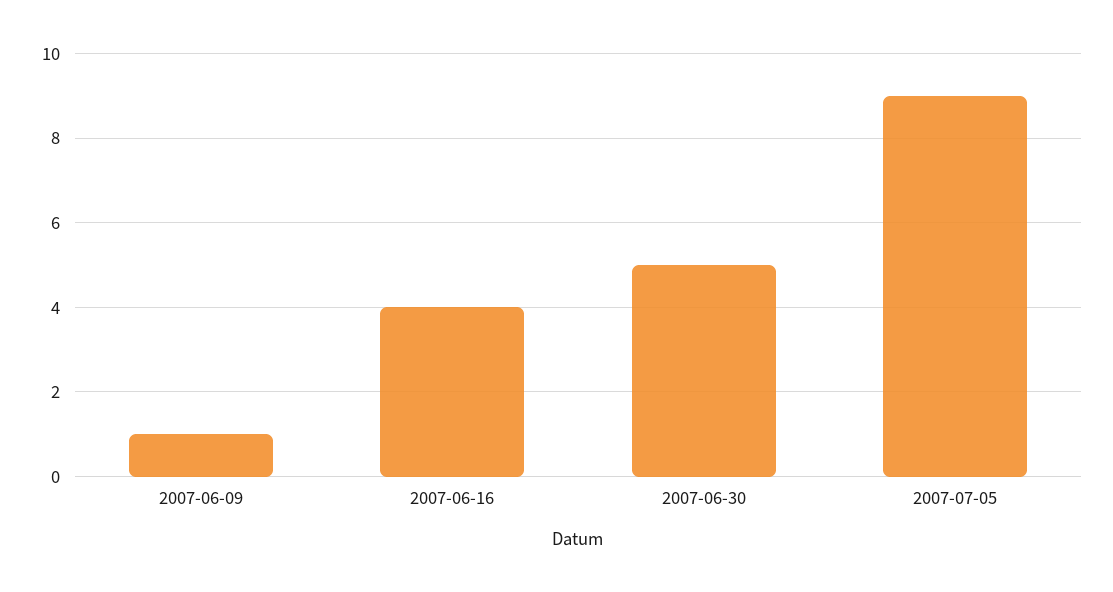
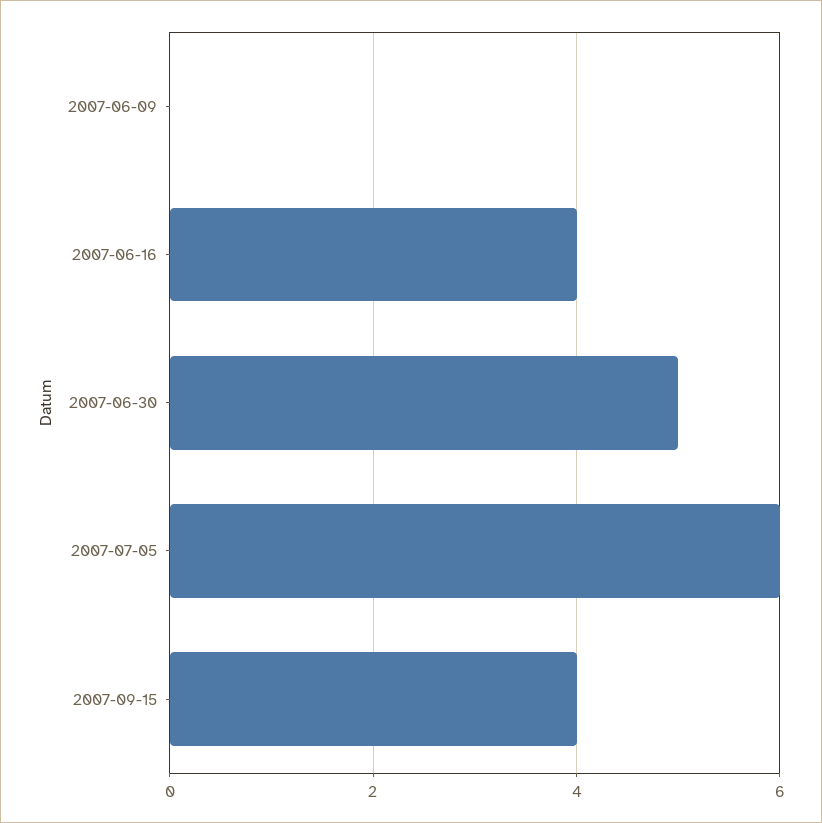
2007-06-09: 1 -> 0
2007-07-05: 9 -> 6
2007-09-15: none -> 4

